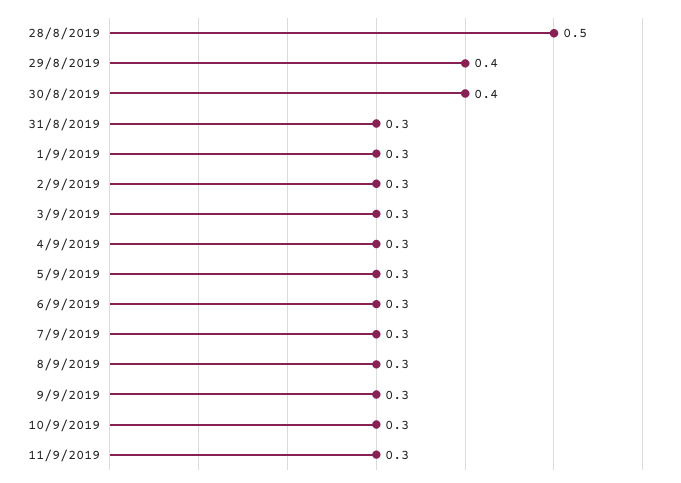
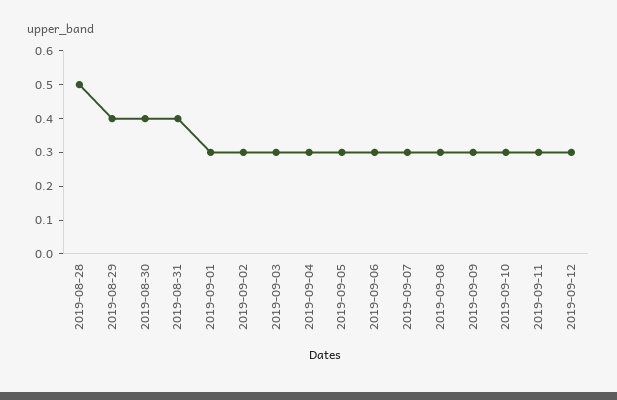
31/8/2019: 0.3 -> 0.4
2019-09-12: none -> 0.3

